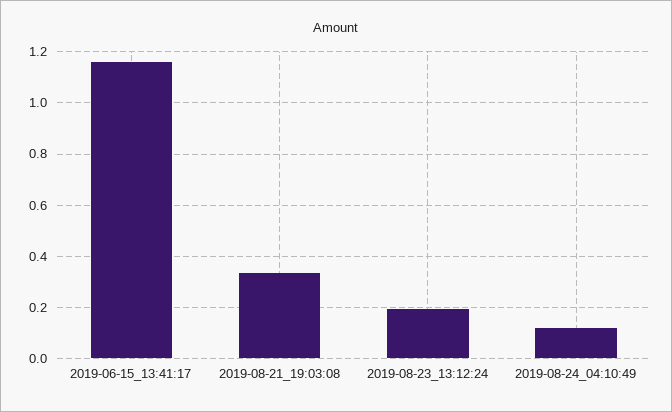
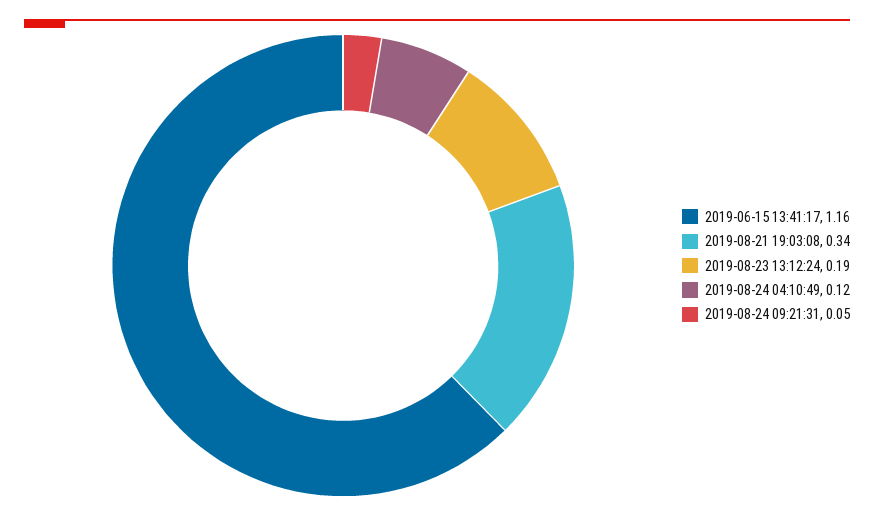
2019-08-24 09:21:31: none -> 0.05

